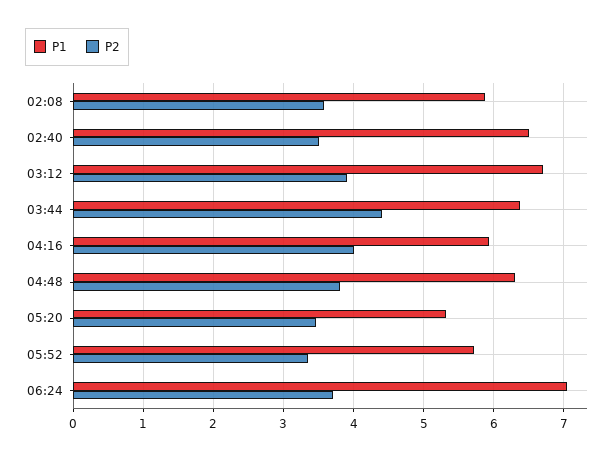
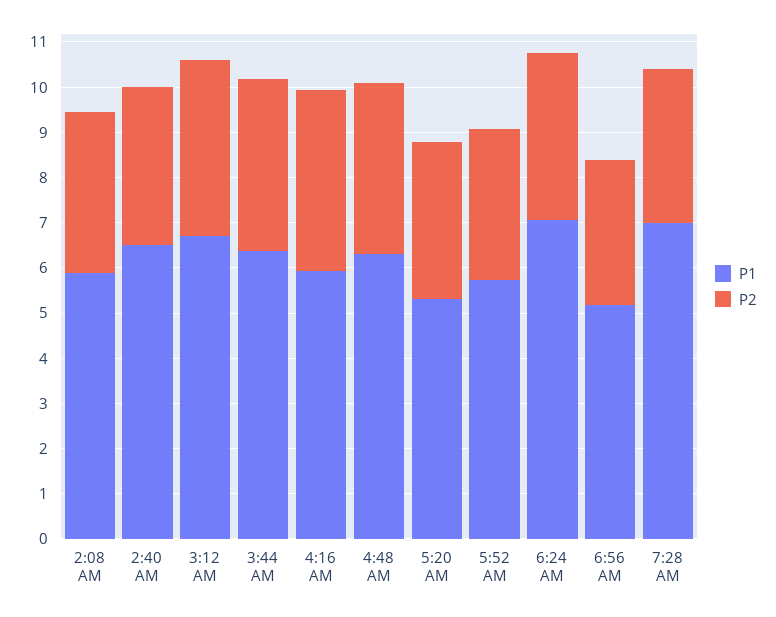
P2, 03:44: 4.4 -> 3.8
P1, 6:56 AM: none -> 5.2
P2, 6:56 AM: none -> 3.2
P1, 7:28 AM: none -> 7
P2, 7:28 AM: none -> 3.4

